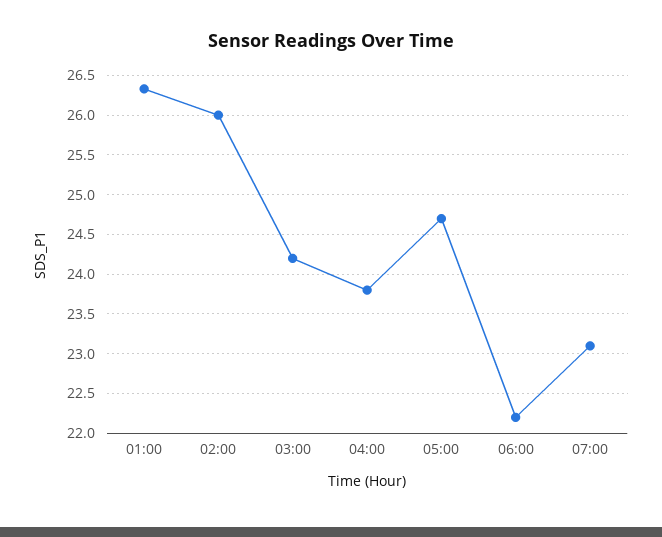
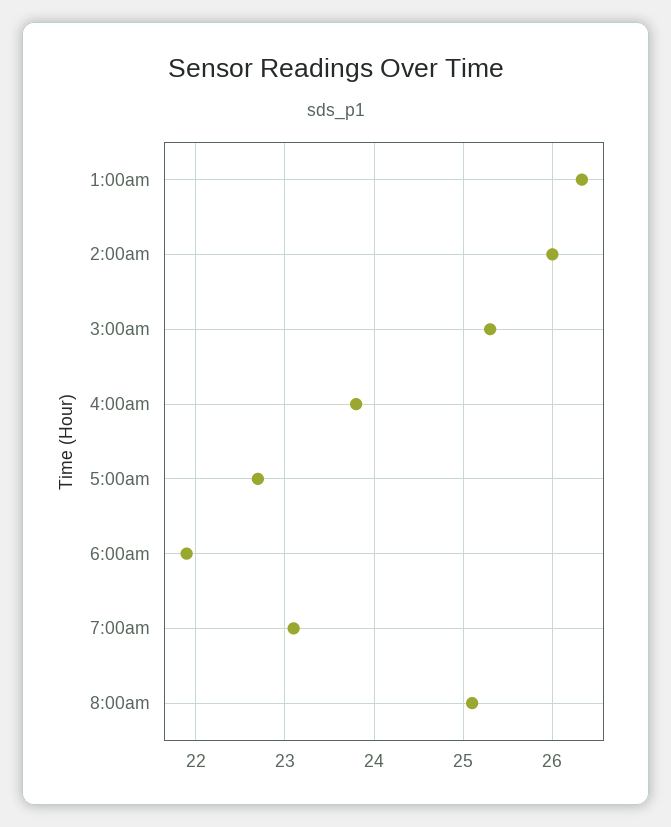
03:00: 24.2 -> 25.3
05:00: 24.7 -> 22.7
06:00: 22.2 -> 21.9
8:00am: none -> 25.1

